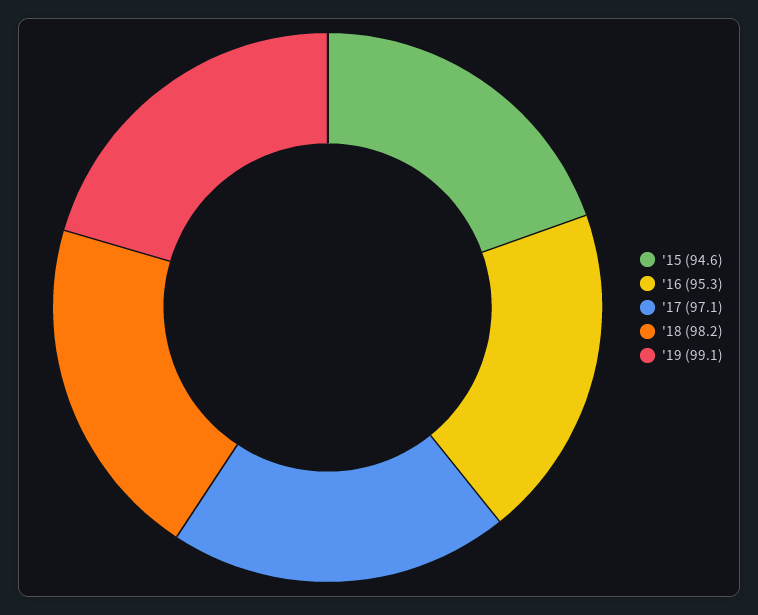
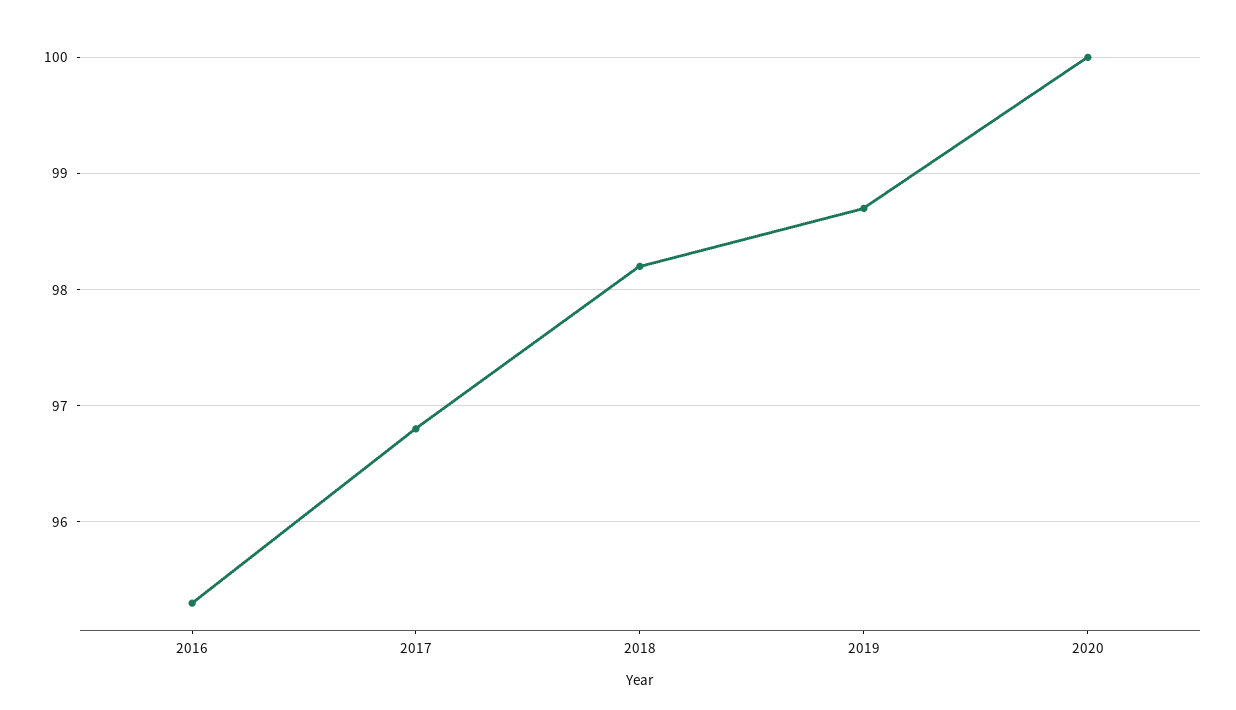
'15: 94.6 -> none
'17: 97.1 -> 96.8
'19: 99.1 -> 98.7
2020: none -> 100

